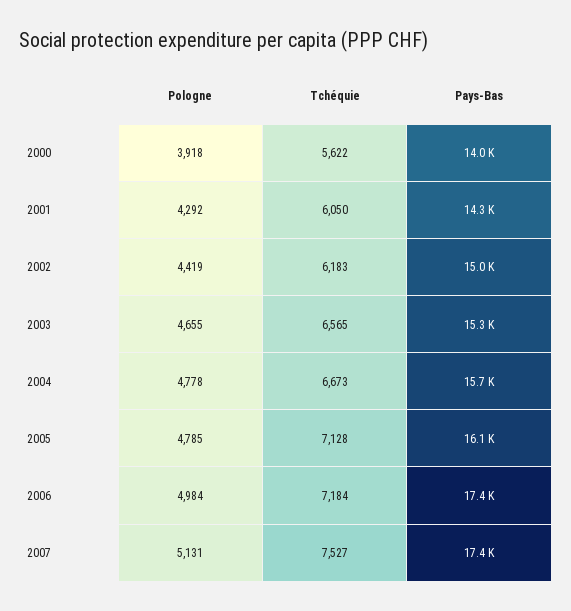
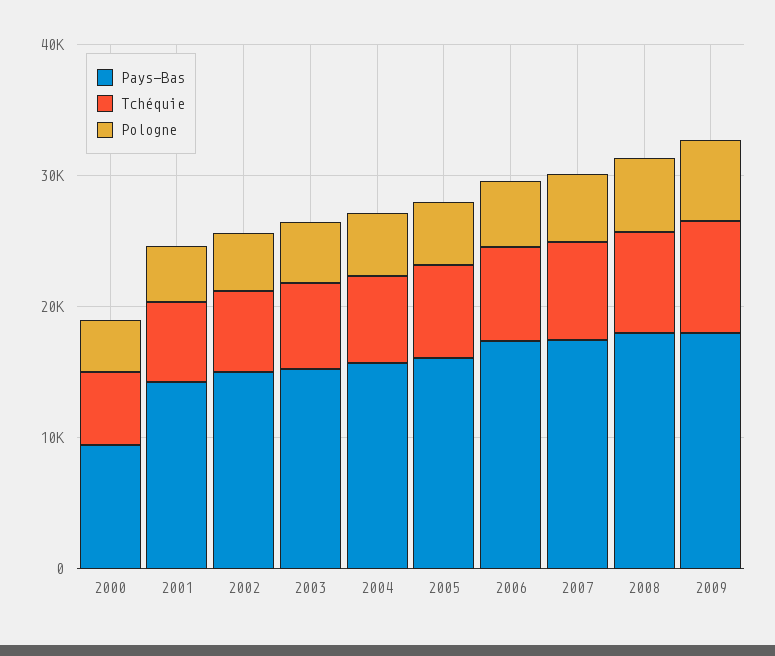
Pays-Bas, 2000: 14000 -> 10000
Pays-Bas, 2008: none -> 18000
Tchéquie, 2008: none -> 8000
Pologne, 2008: none -> 6000
Pays-Bas, 2009: none -> 18000
Tchéquie, 2009: none -> 8000
Pologne, 2009: none -> 6000

